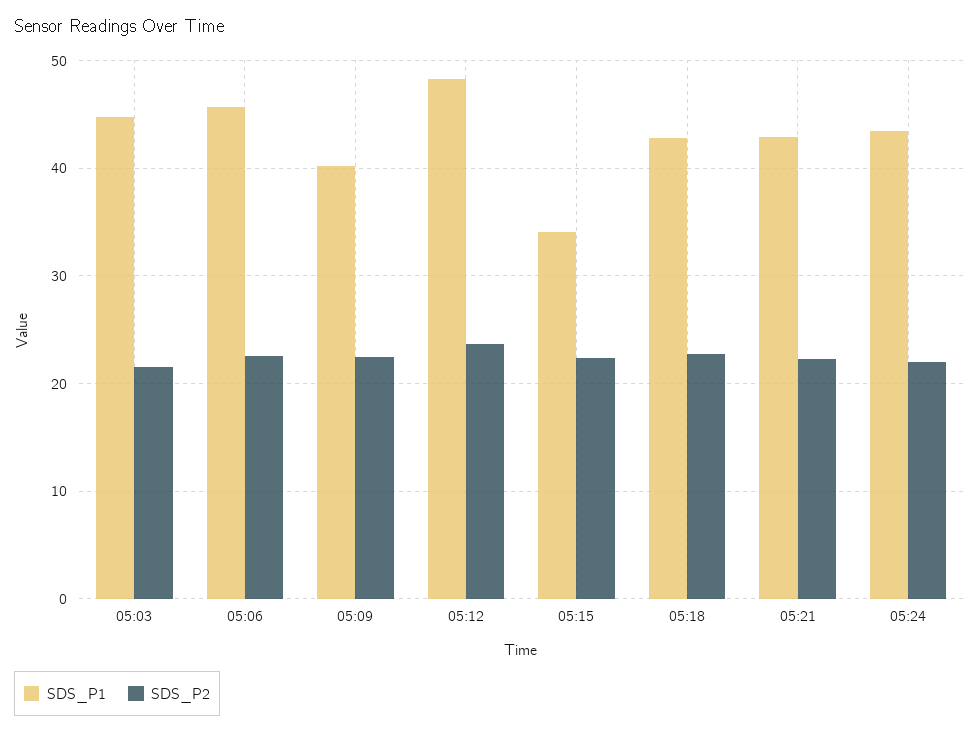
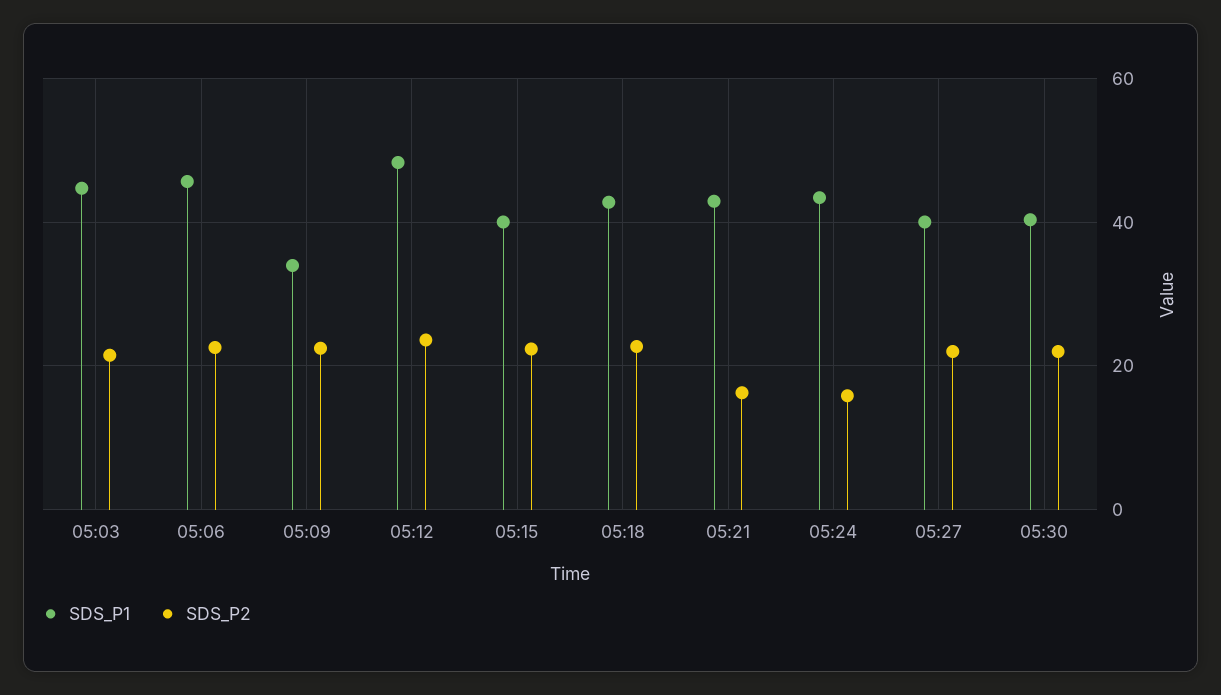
SDS_P1, 05:09: 40 -> 34
SDS_P1, 05:15: 34 -> 40
SDS_P2, 05:21: 22 -> 16
SDS_P2, 05:24: 22 -> 16
SDS_P1, 05:27: none -> 40
SDS_P2, 05:27: none -> 22
SDS_P1, 05:30: none -> 40
SDS_P2, 05:30: none -> 22

